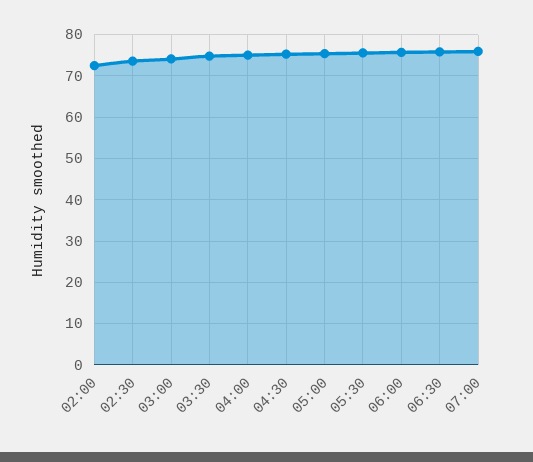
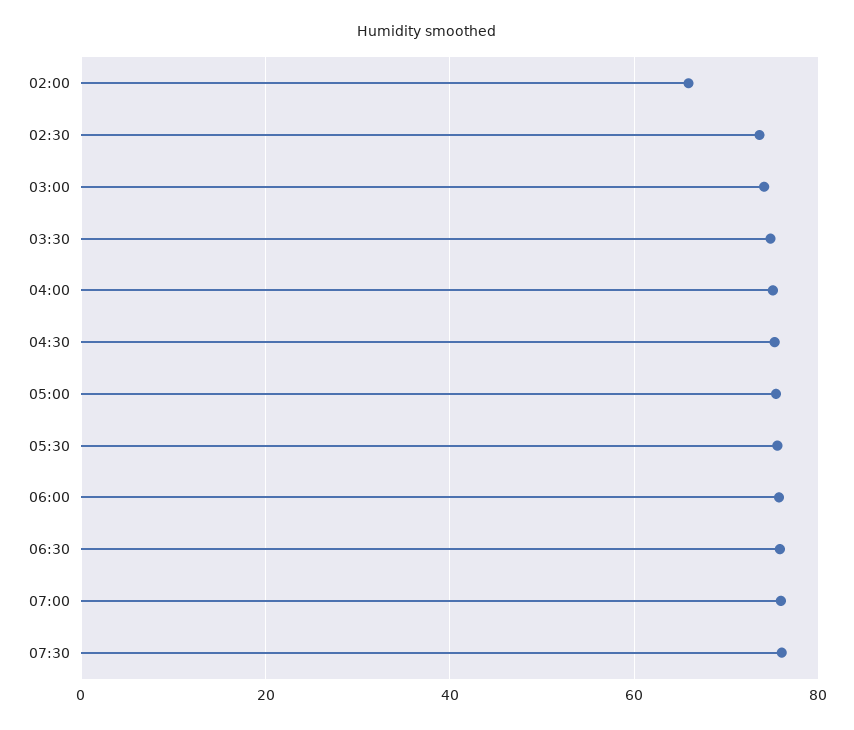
02:00: 72 -> 66
07:30: none -> 76

